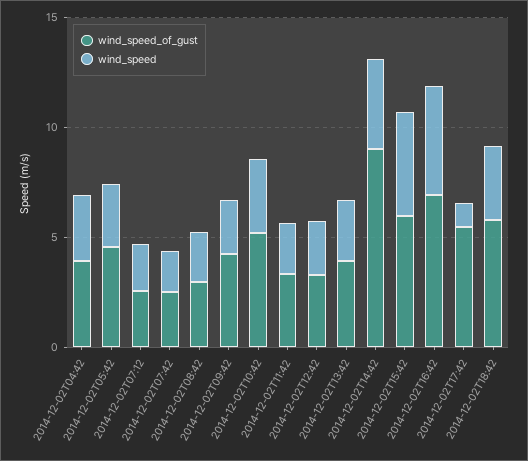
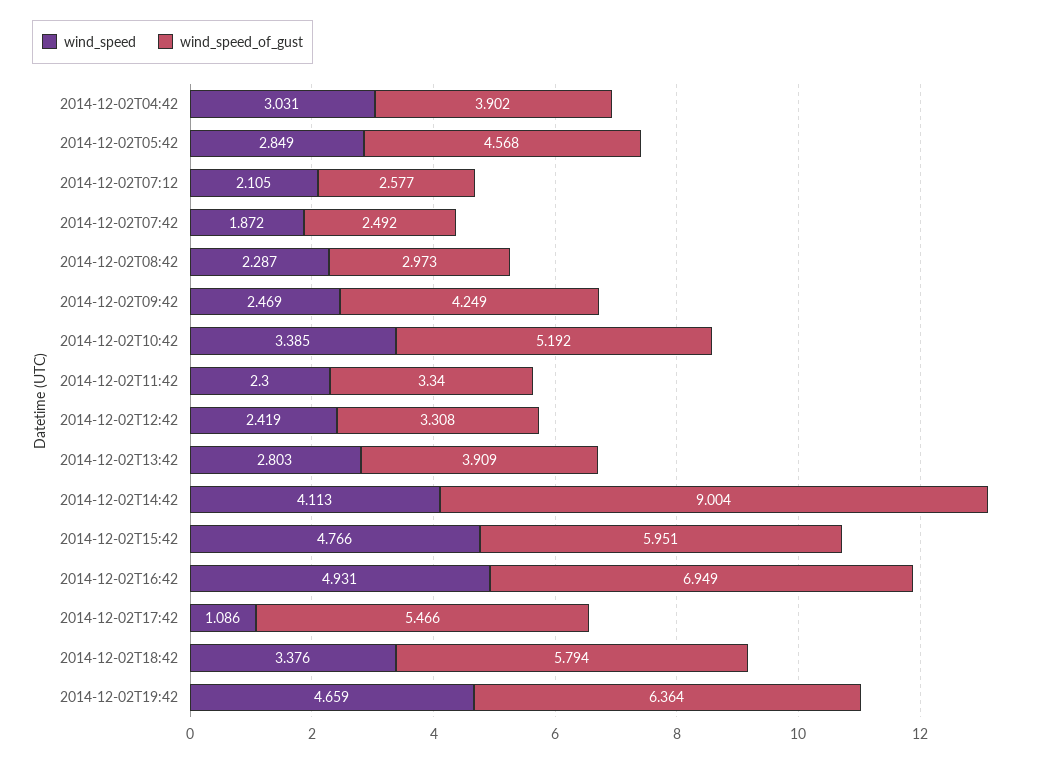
wind_speed, 2014-12-02T19:42: none -> 4.659
wind_speed_of_gust, 2014-12-02T19:42: none -> 6.364

